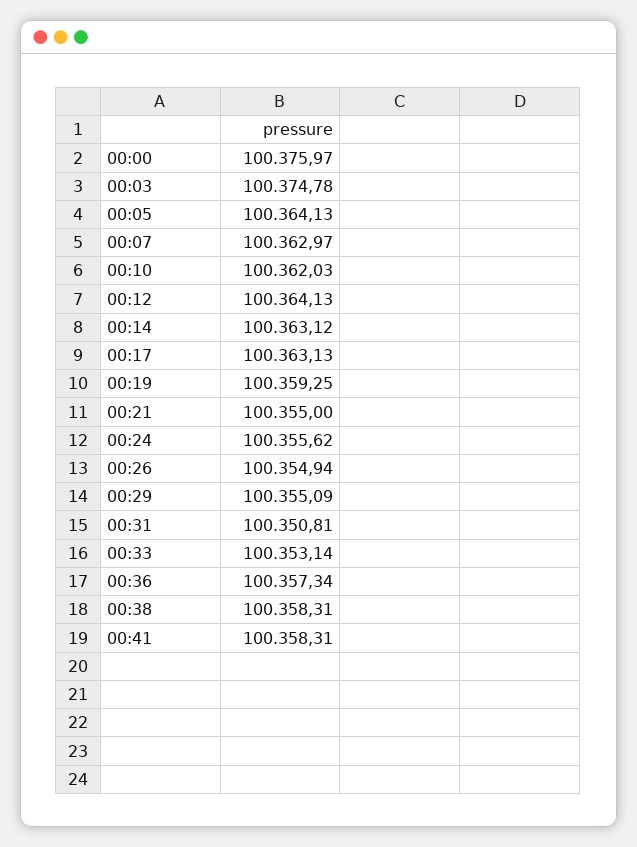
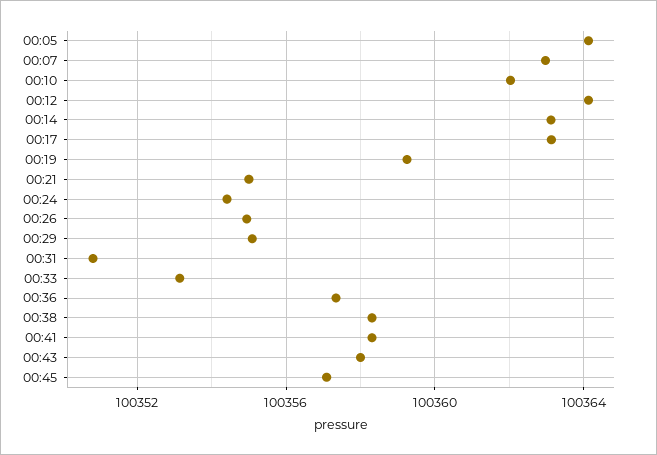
00:00: 100375.97 -> none
00:03: 100374.78 -> none
00:24: 100355.62 -> 100354.5
00:43: none -> 100358
00:45: none -> 100357

